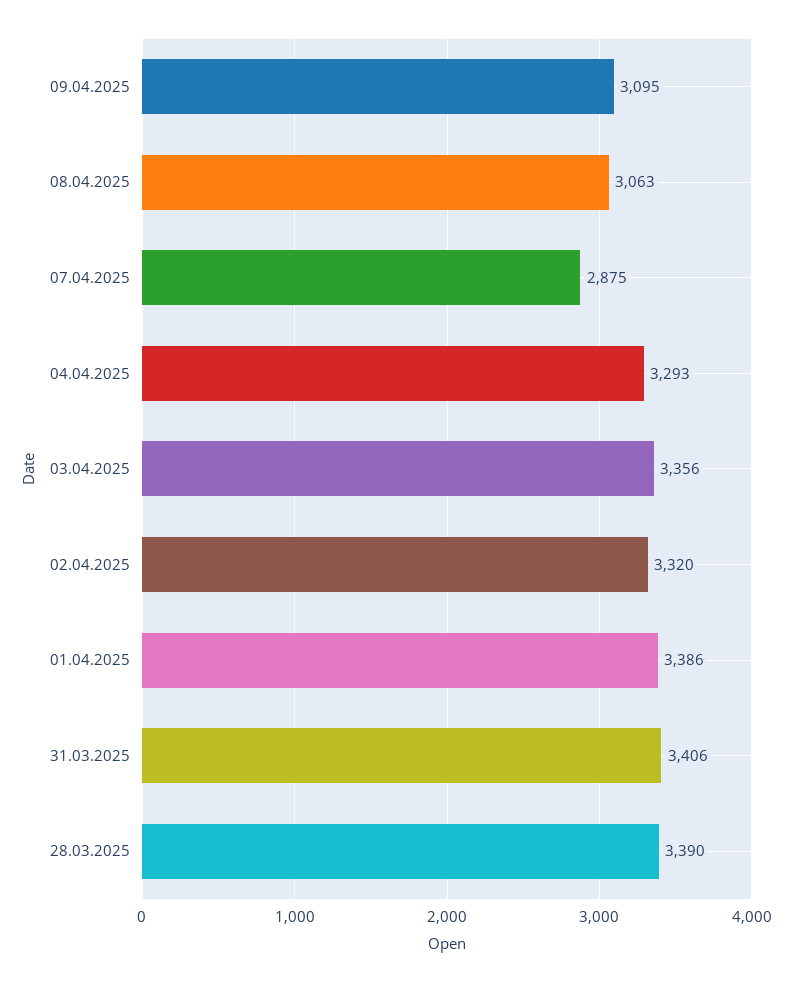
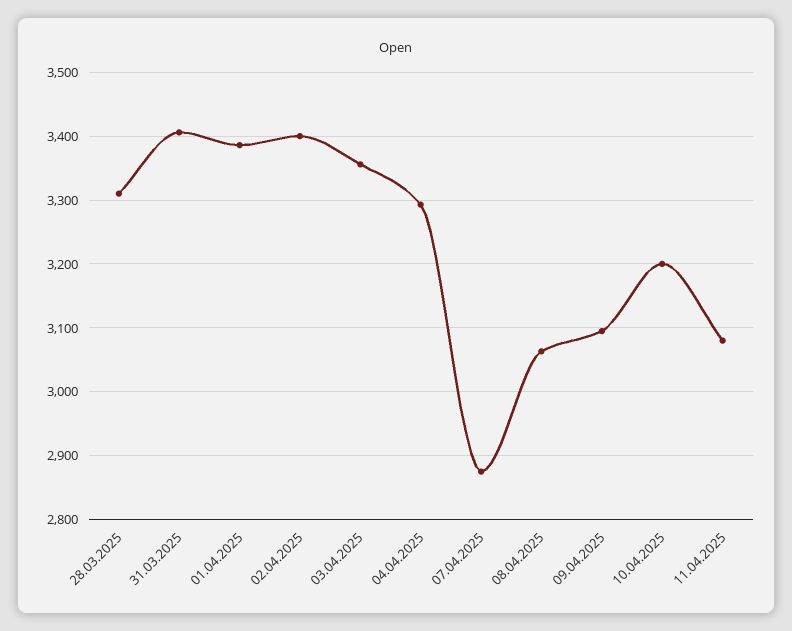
02.04.2025: 3320 -> 3400
28.03.2025: 3390 -> 3310
10.04.2025: none -> 3200
11.04.2025: none -> 3080

